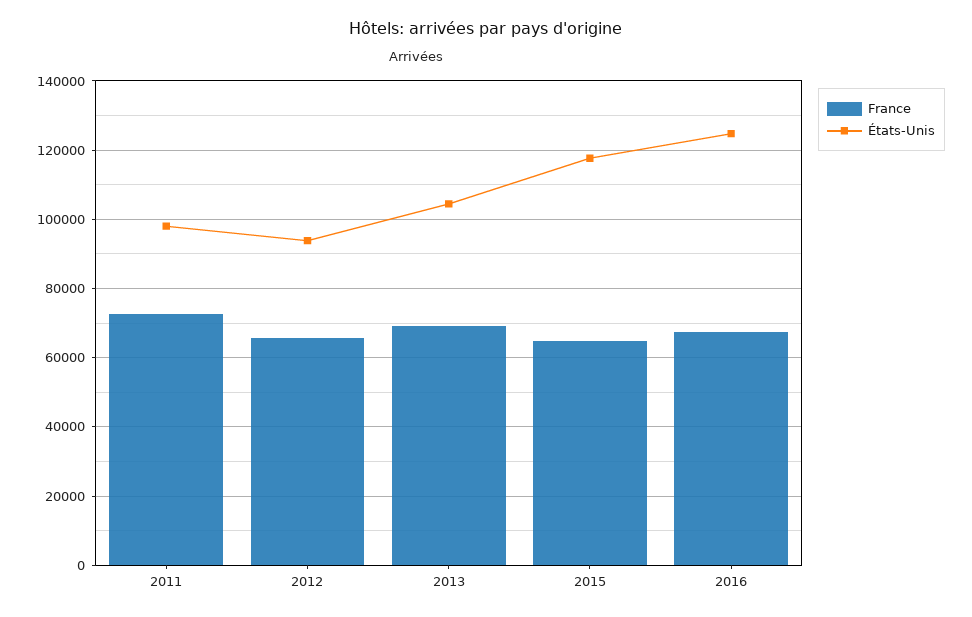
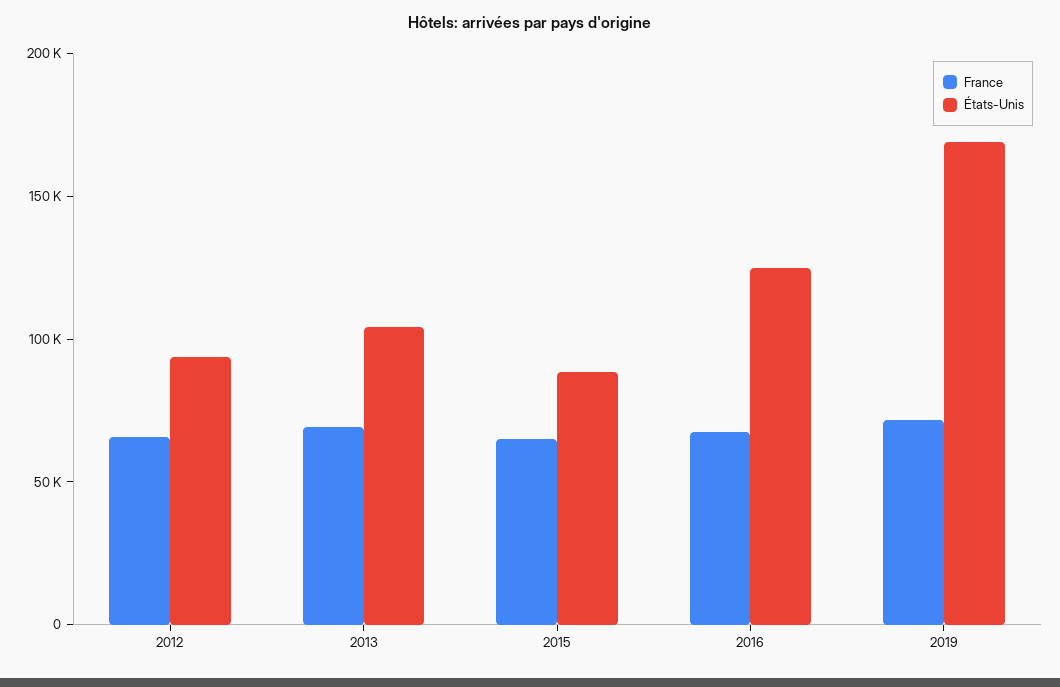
France, 2011: 72000 -> none
États-Unis, 2011: 98000 -> none
États-Unis, 2015: 118000 -> 90000
France, 2019: none -> 70000
États-Unis, 2019: none -> 170000

